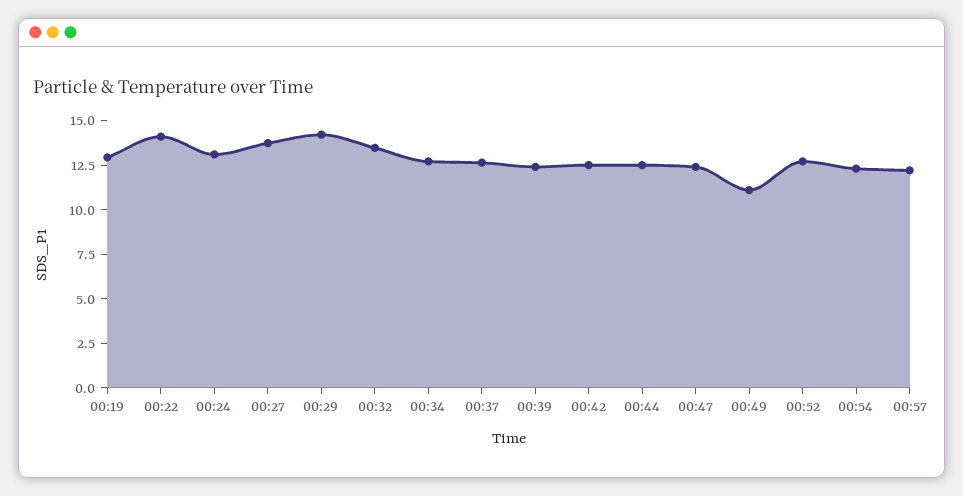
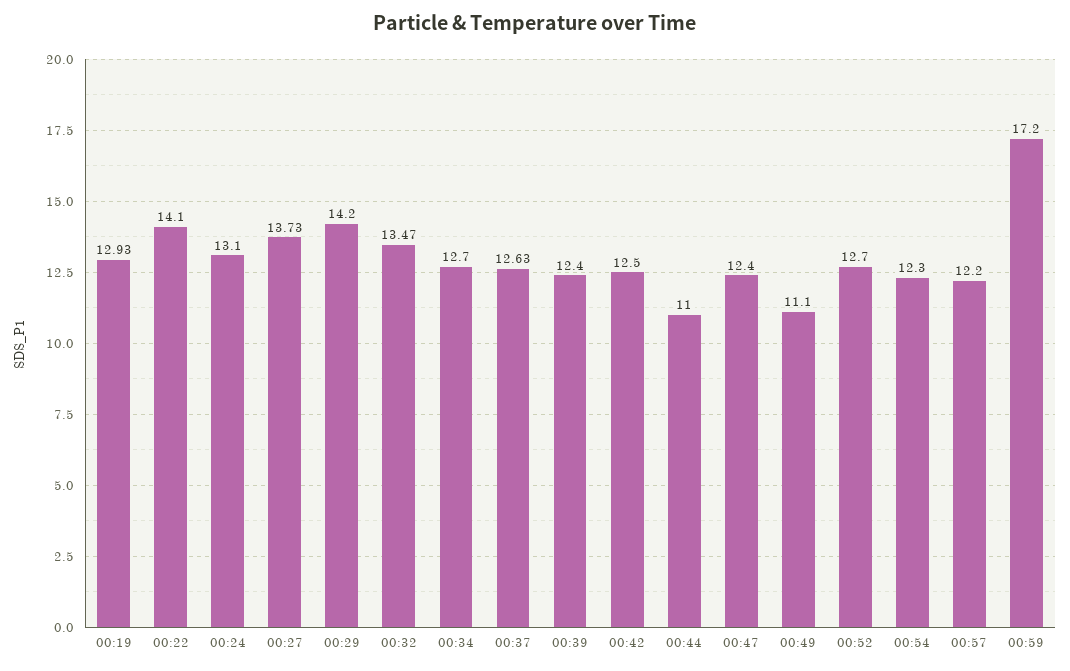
00:44: 12.5 -> 11
00:59: none -> 17.2

